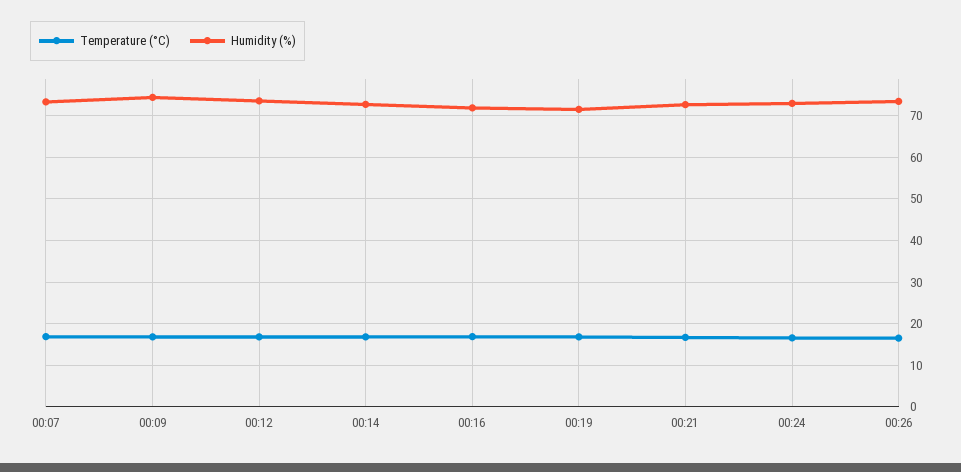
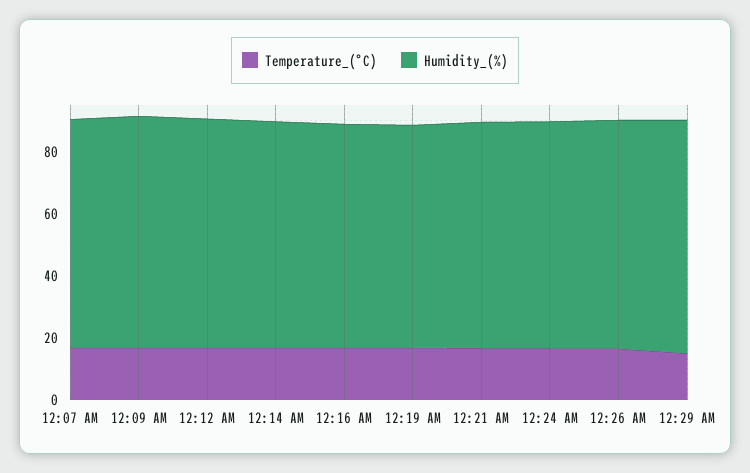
Temperature (°C), 12:29 AM: none -> 15
Humidity (%), 12:29 AM: none -> 75

